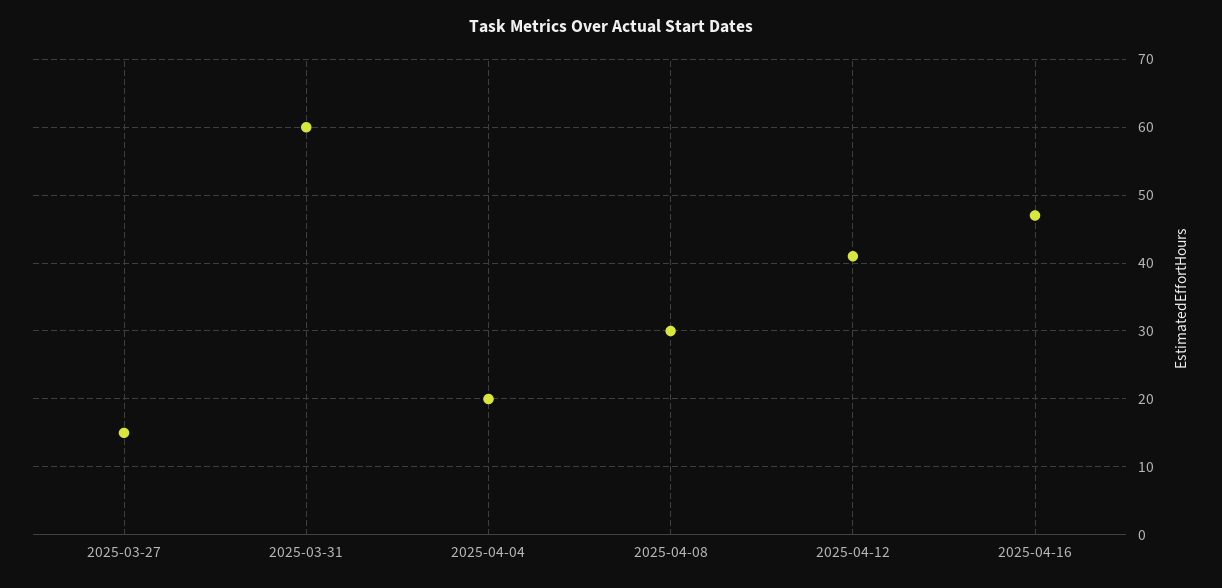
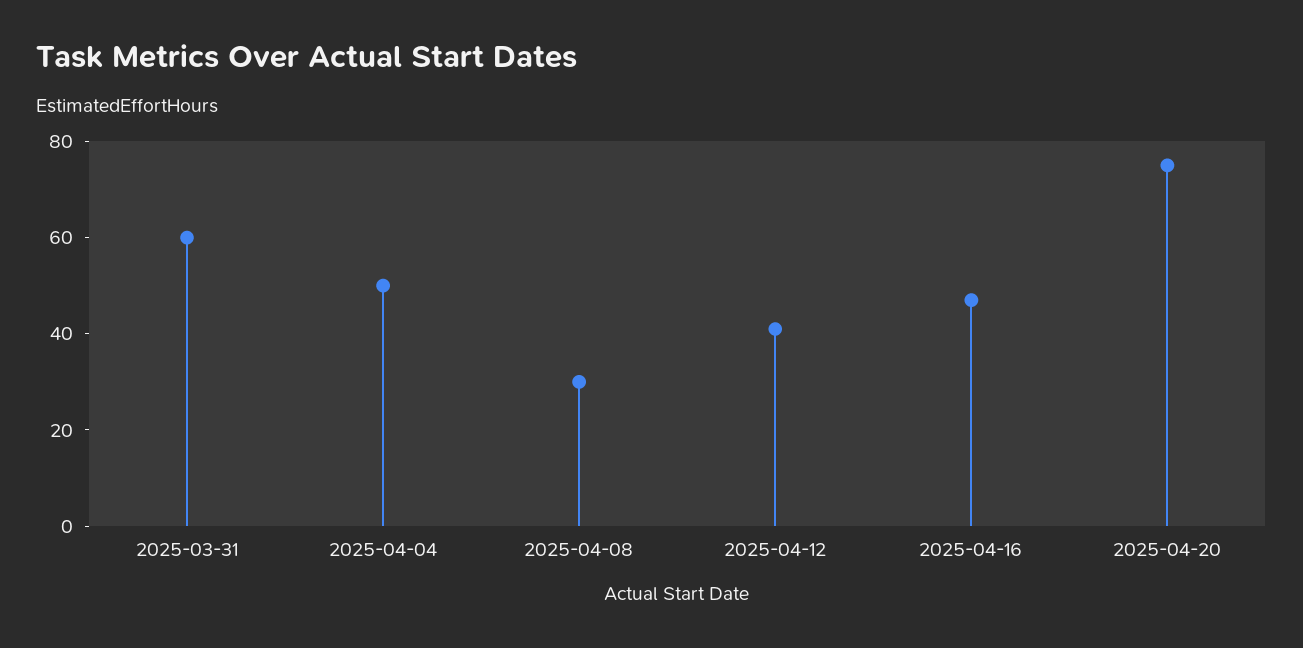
2025-03-27: 15 -> none
2025-04-04: 20 -> 50
2025-04-20: none -> 75

